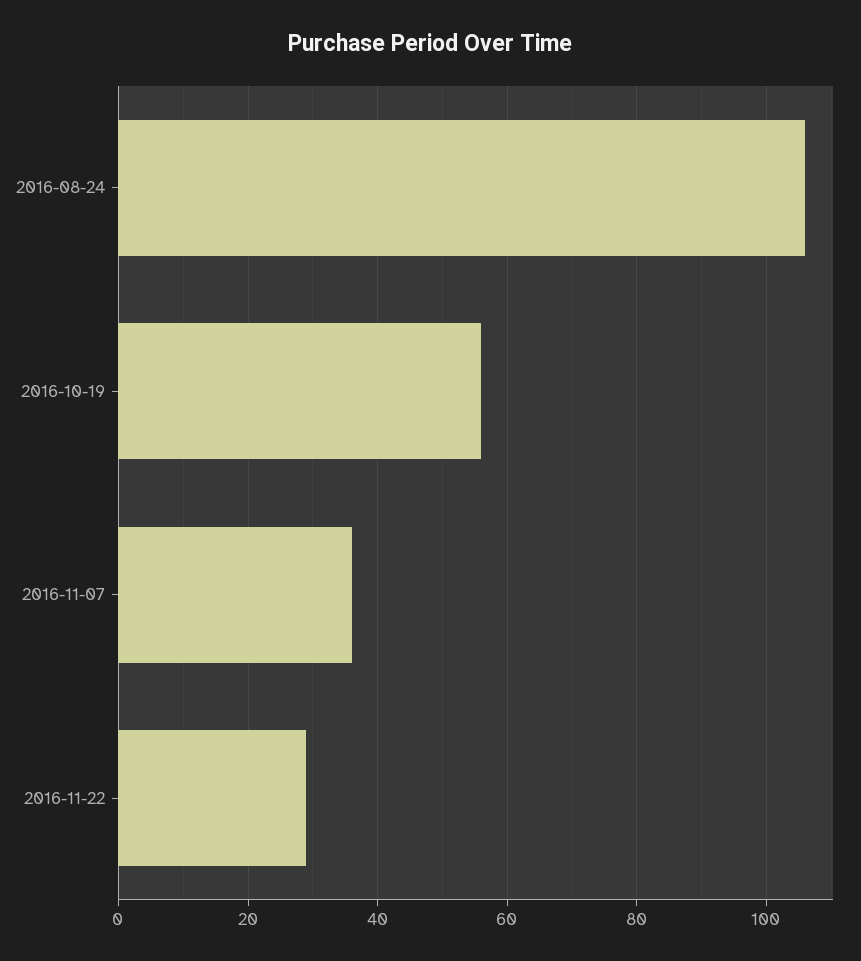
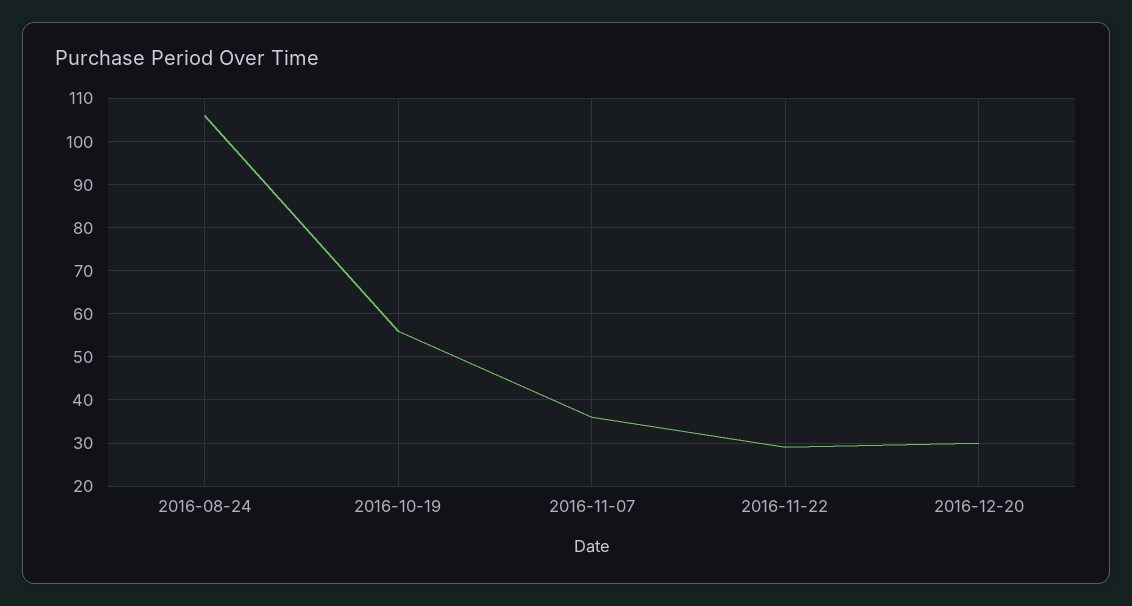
2016-12-20: none -> 30

